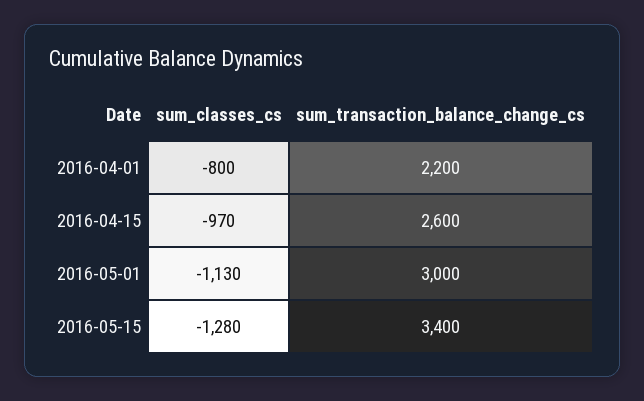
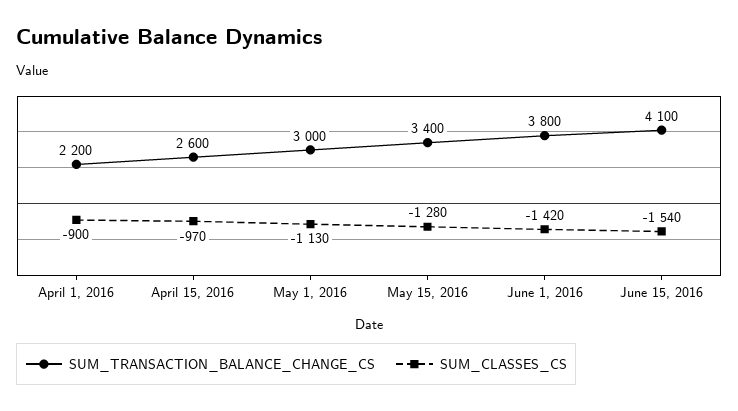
sum_classes_cs, 2016-04-01: -800 -> -900
sum_transaction_balance_change_cs, June 1, 2016: none -> 3800
sum_classes_cs, June 1, 2016: none -> -1420
sum_transaction_balance_change_cs, June 15, 2016: none -> 4100
sum_classes_cs, June 15, 2016: none -> -1540

